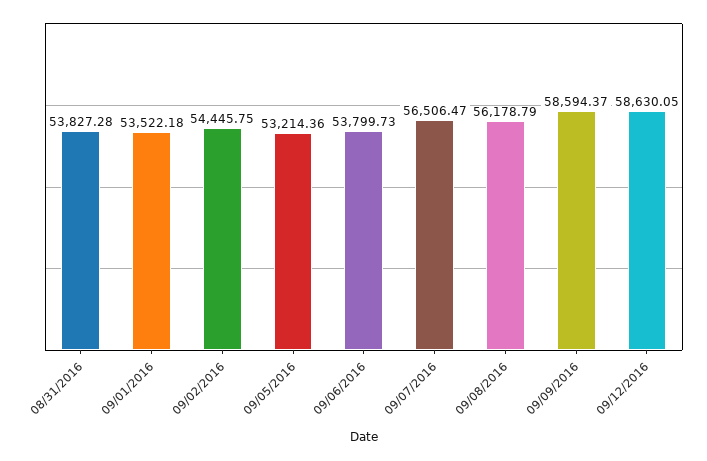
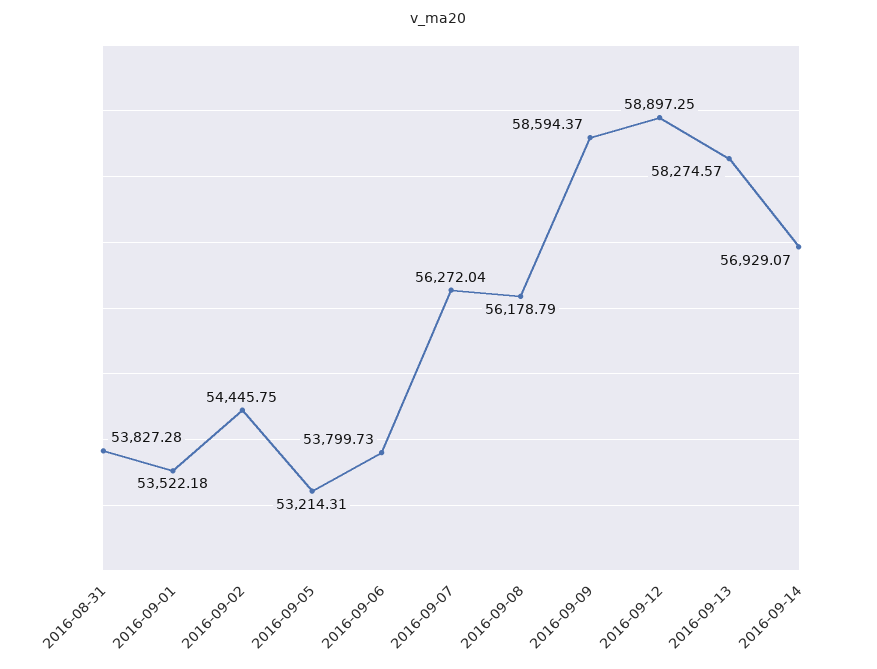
09/05/2016: 53214.36 -> 53214.31
09/07/2016: 56506.47 -> 56272.04
09/12/2016: 58630.05 -> 58897.25
2016-09-13: none -> 58274.57
2016-09-14: none -> 56929.07

